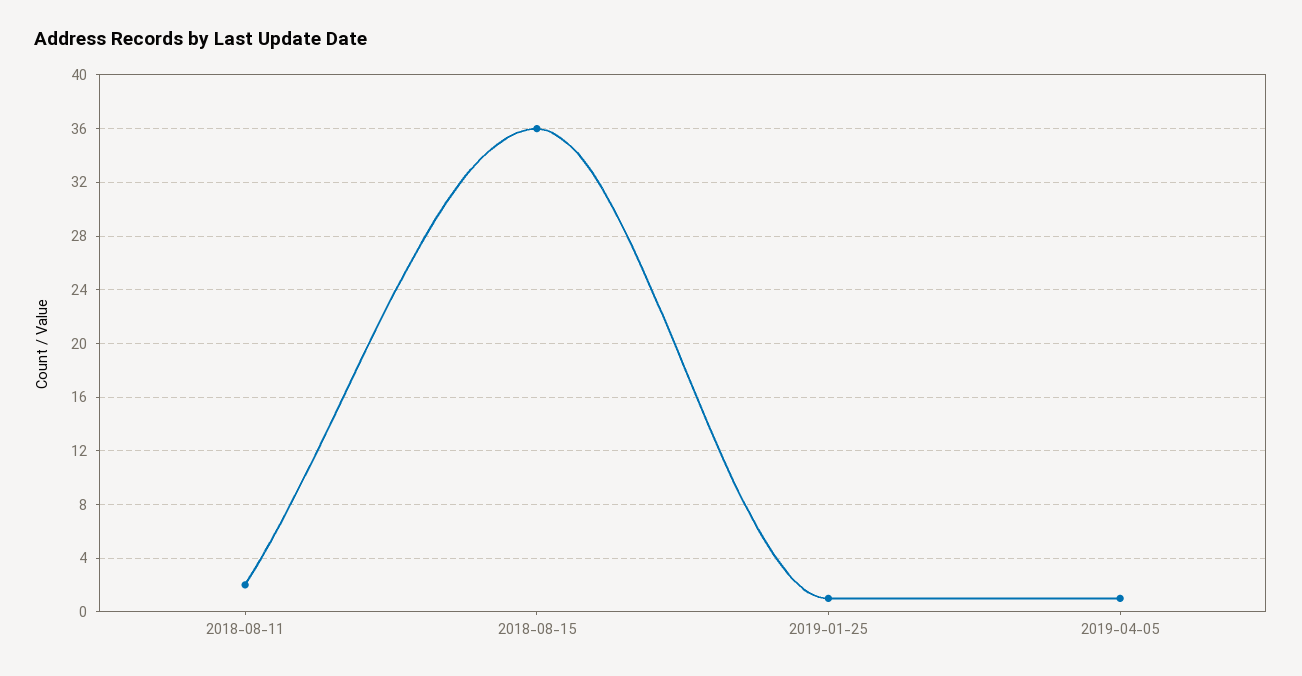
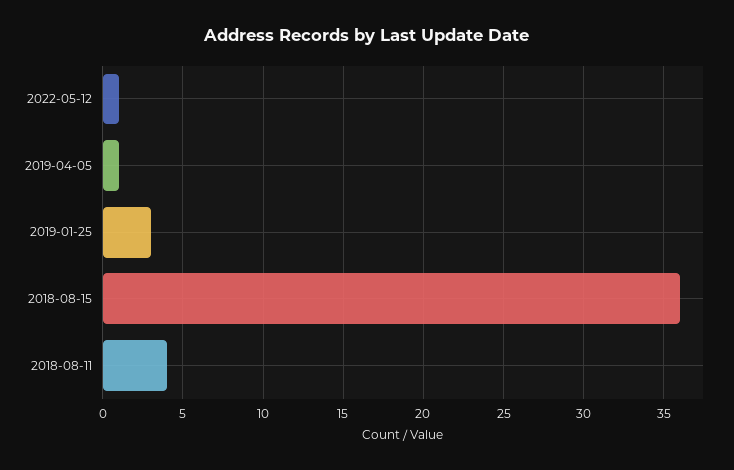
2018-08-11: 2 -> 4
2019-01-25: 1 -> 3
2022-05-12: none -> 1

